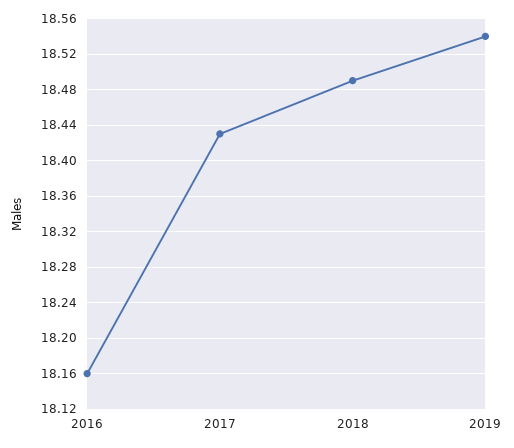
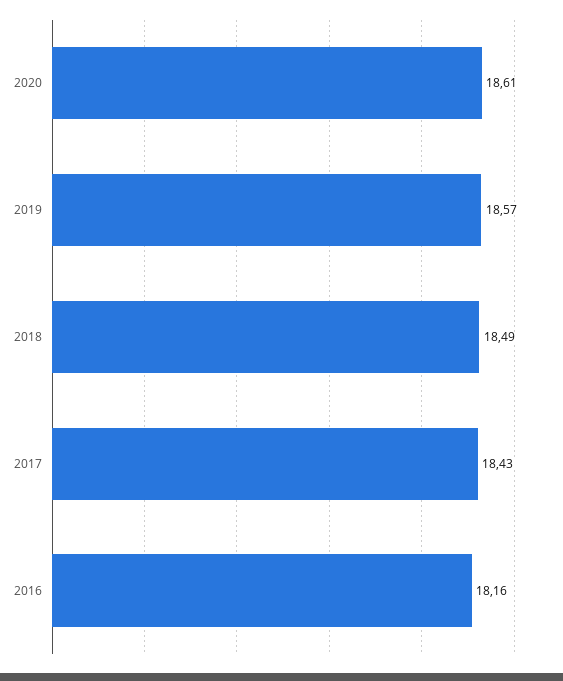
2019: 18.54 -> 18.57
2020: none -> 18.61

